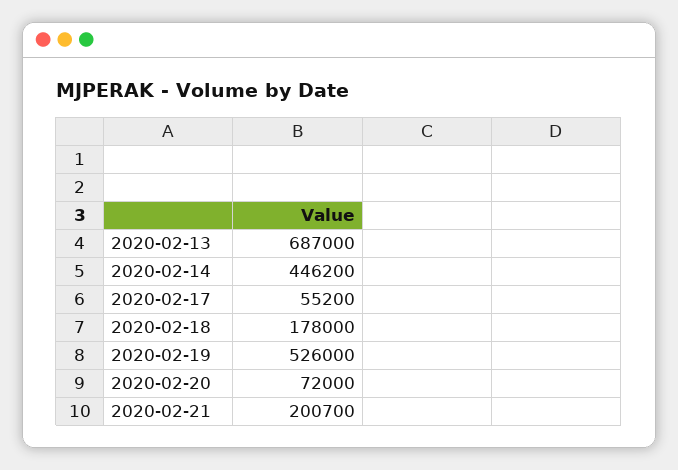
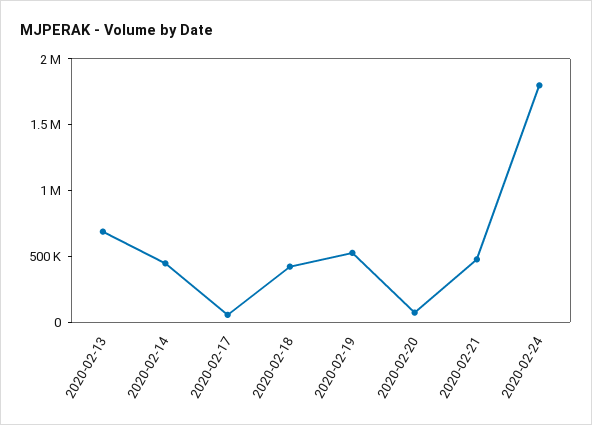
2020-02-18: 178000 -> 400000
2020-02-21: 200700 -> 500000
2020-02-24: none -> 1800000

